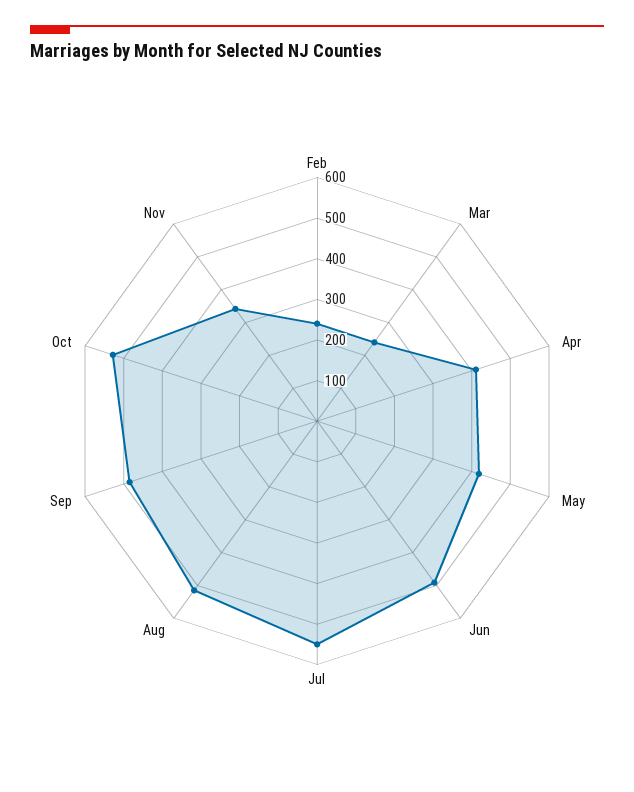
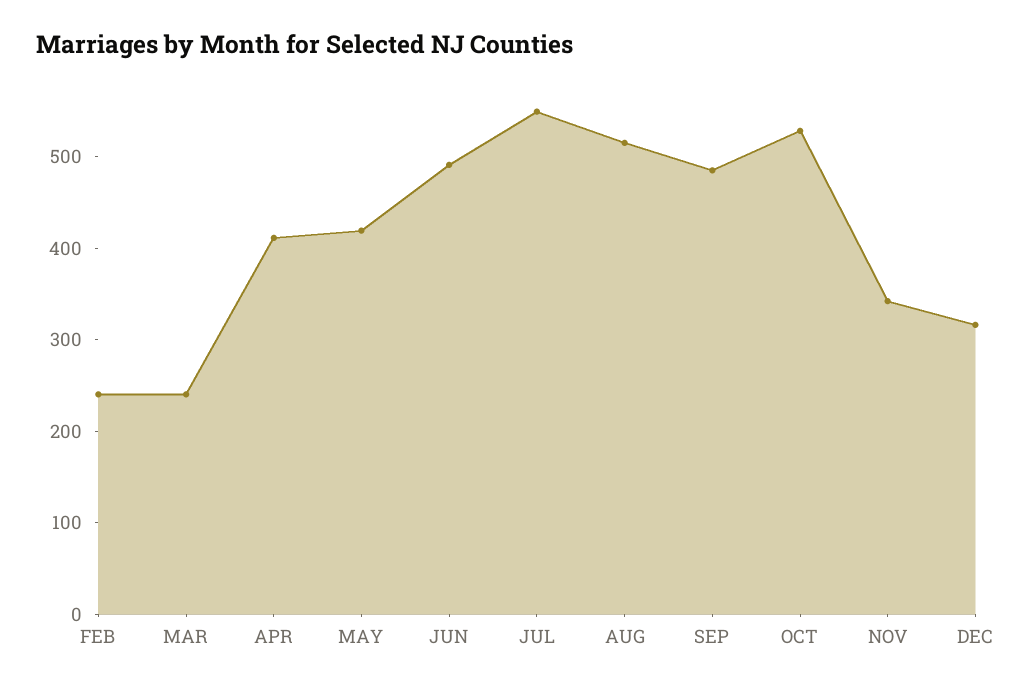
DEC: none -> 320

